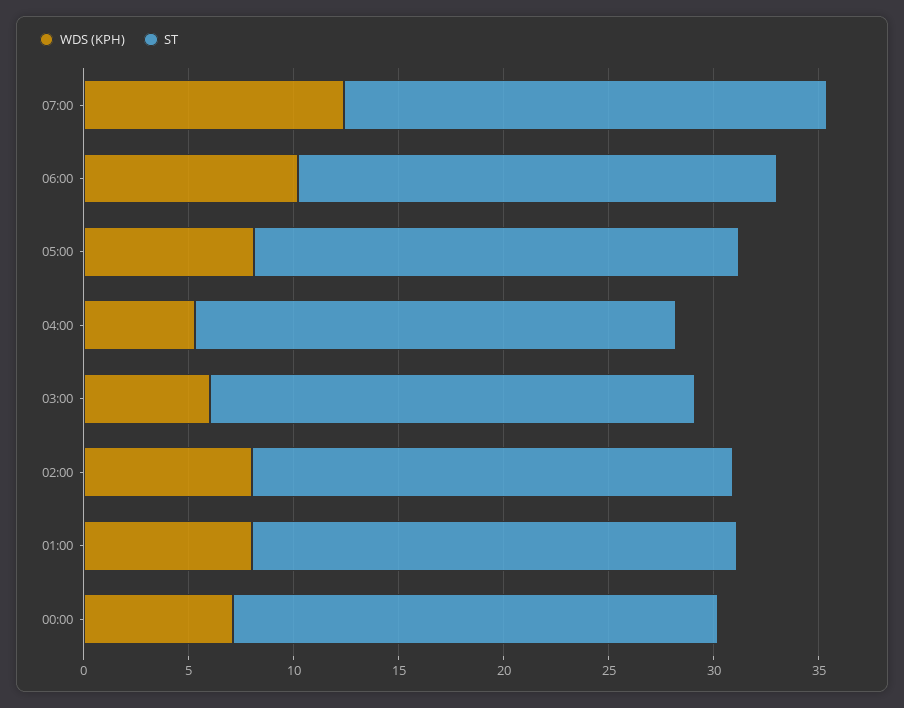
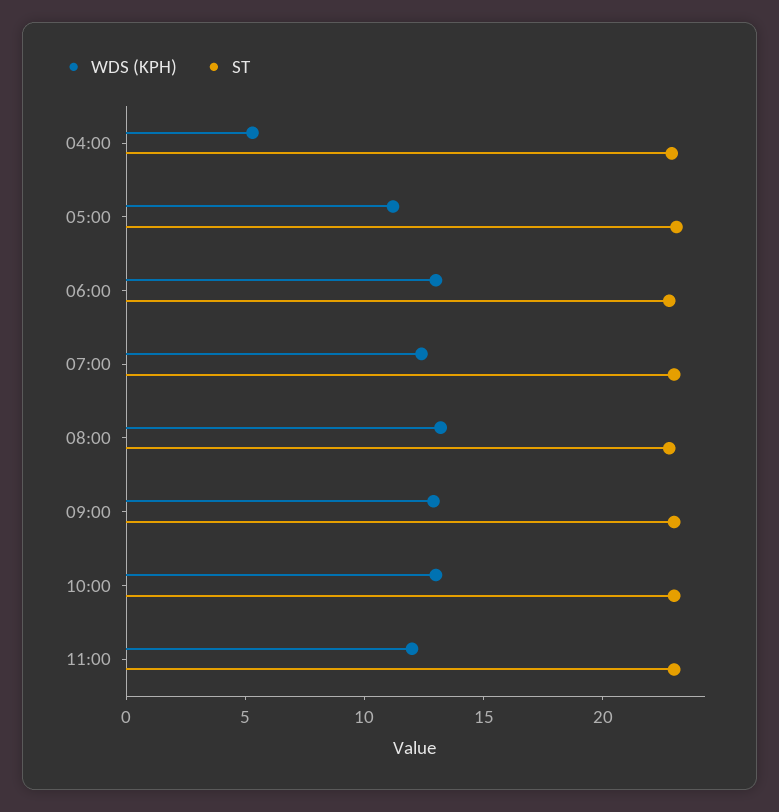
WDS (KPH), 06:00: 10 -> 13
WDS (KPH), 05:00: 8 -> 11
WDS (KPH), 03:00: 6 -> none
ST, 03:00: 23 -> none
WDS (KPH), 02:00: 8 -> none
ST, 02:00: 23 -> none
WDS (KPH), 01:00: 8 -> none
ST, 01:00: 23 -> none
WDS (KPH), 00:00: 7 -> none
ST, 00:00: 23 -> none
WDS (KPH), 08:00: none -> 13
ST, 08:00: none -> 23
WDS (KPH), 09:00: none -> 13
ST, 09:00: none -> 23
WDS (KPH), 10:00: none -> 13
ST, 10:00: none -> 23
WDS (KPH), 11:00: none -> 12
ST, 11:00: none -> 23

